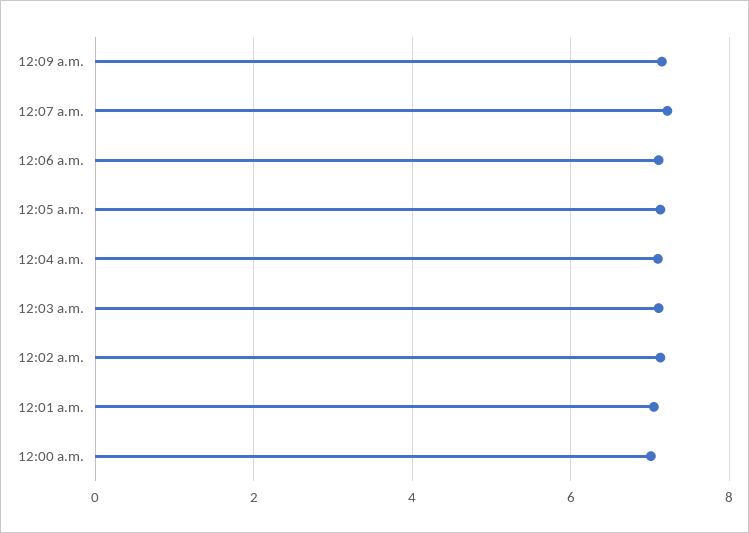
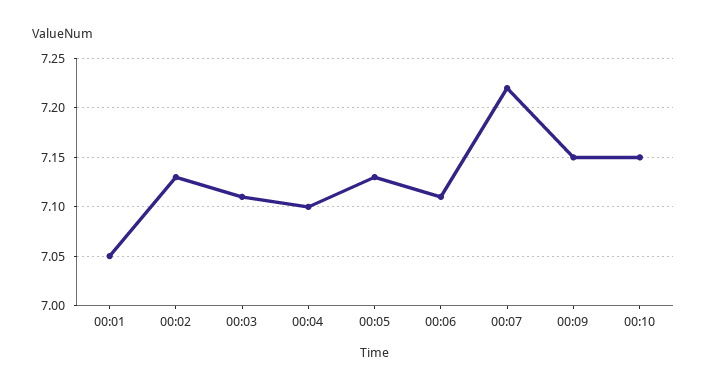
12:00 a.m.: 7 -> none
00:10: none -> 7.15

